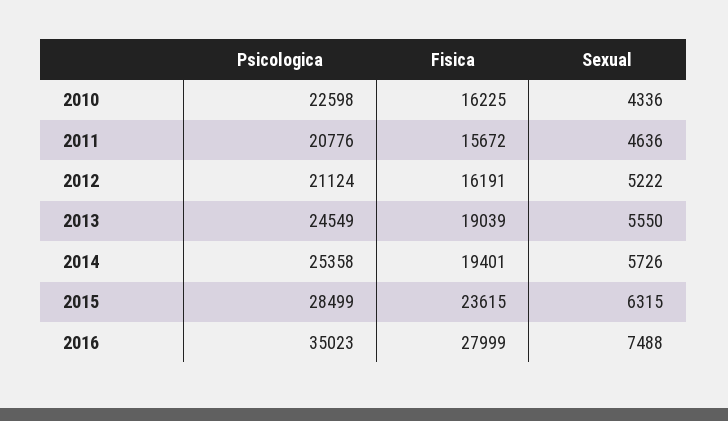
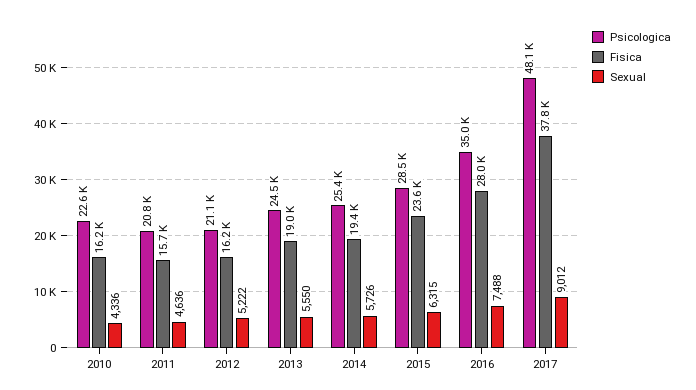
Psicologica, 2017: none -> 48100
Fisica, 2017: none -> 37800
Sexual, 2017: none -> 9012

